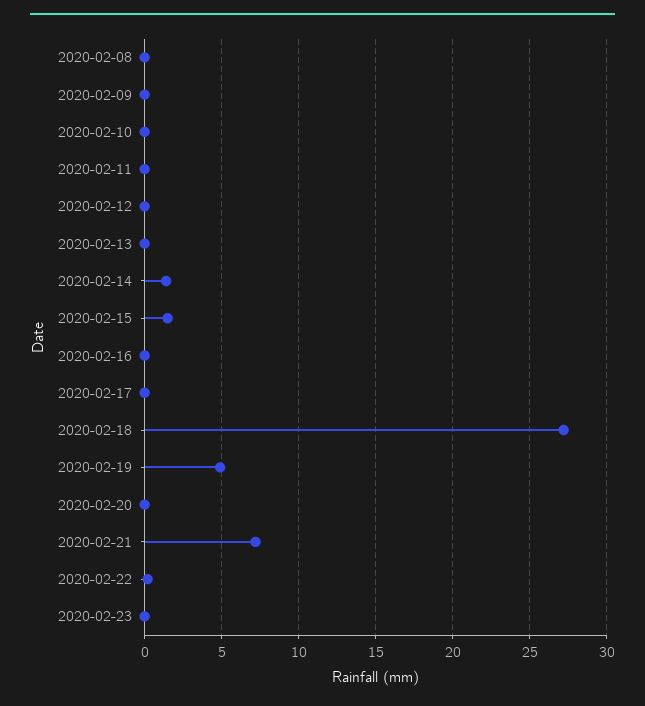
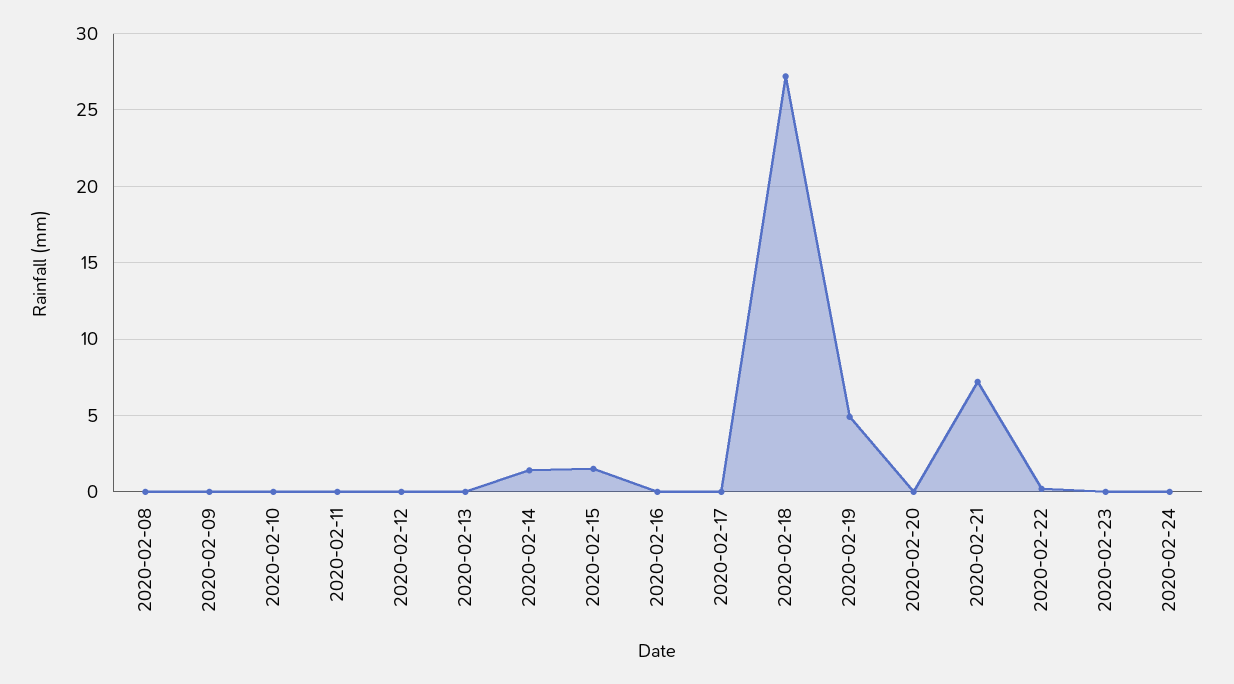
2020-02-24: none -> 0

